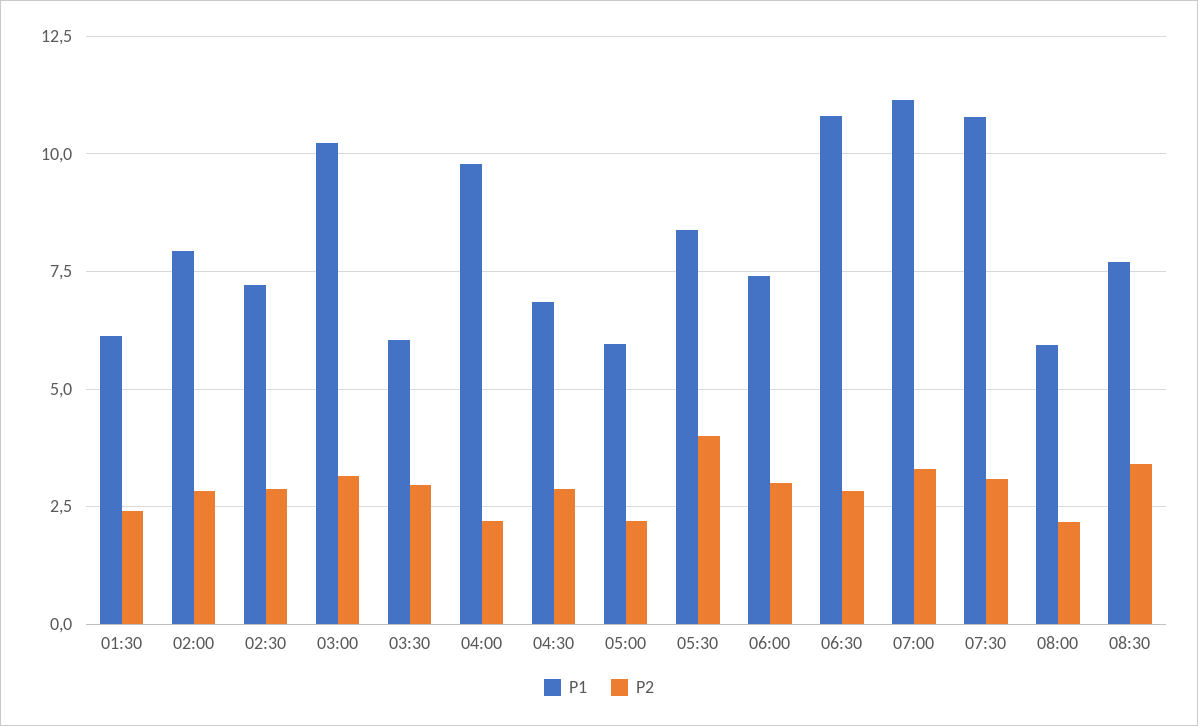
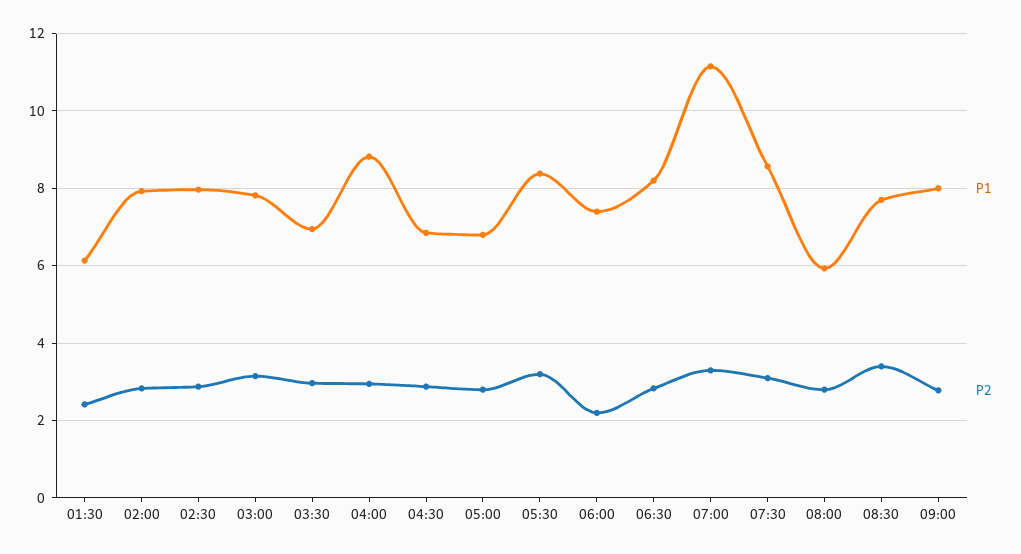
P1, 02:30: 7.25 -> 8
P1, 03:00: 10.25 -> 7.8
P1, 03:30: 6 -> 7
P1, 04:00: 9.75 -> 8.8
P2, 04:00: 2.25 -> 3
P1, 05:00: 6 -> 6.8
P2, 05:00: 2.25 -> 2.8
P2, 05:30: 4 -> 3.2
P2, 06:00: 3 -> 2.2
P1, 06:30: 10.75 -> 8.2
P1, 07:30: 10.75 -> 8.6
P2, 08:00: 2.25 -> 2.8
P1, 09:00: none -> 8
P2, 09:00: none -> 2.8

